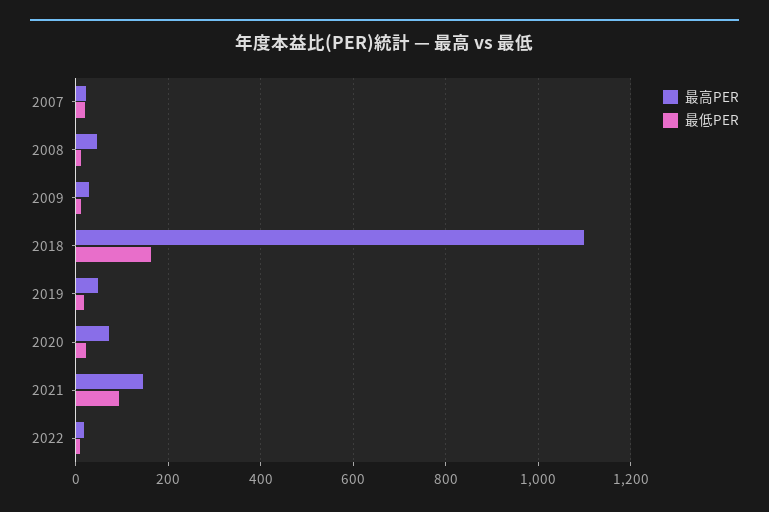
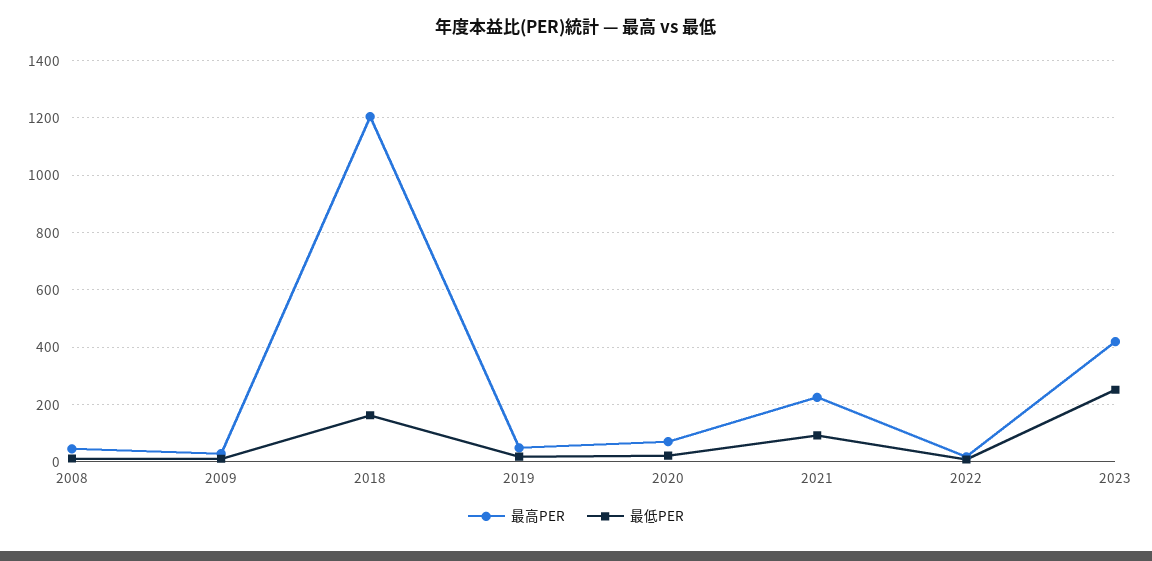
最高PER, 2007: 20 -> none
最低PER, 2007: 20 -> none
最高PER, 2018: 1100 -> 1200
最高PER, 2021: 140 -> 225
最高PER, 2023: none -> 425
最低PER, 2023: none -> 250

